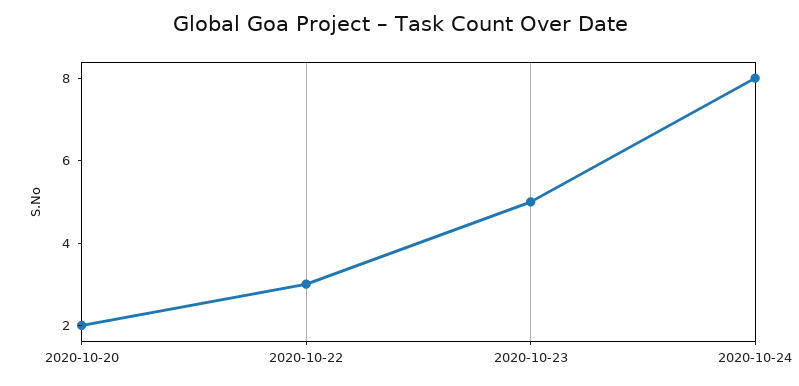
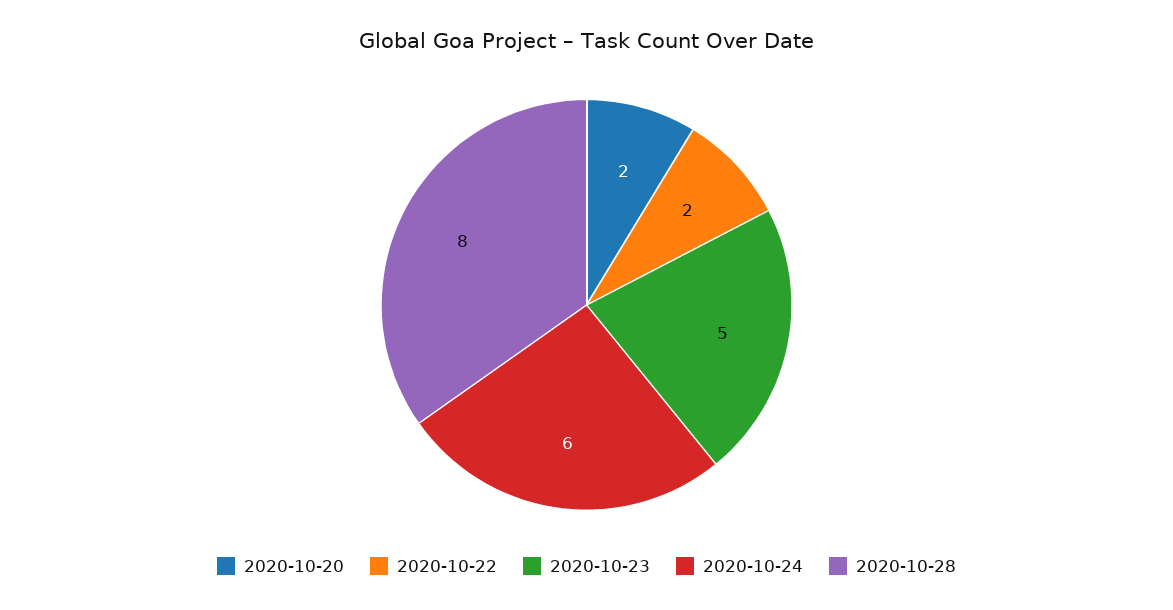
2020-10-22: 3 -> 2
2020-10-24: 8 -> 6
2020-10-28: none -> 8

